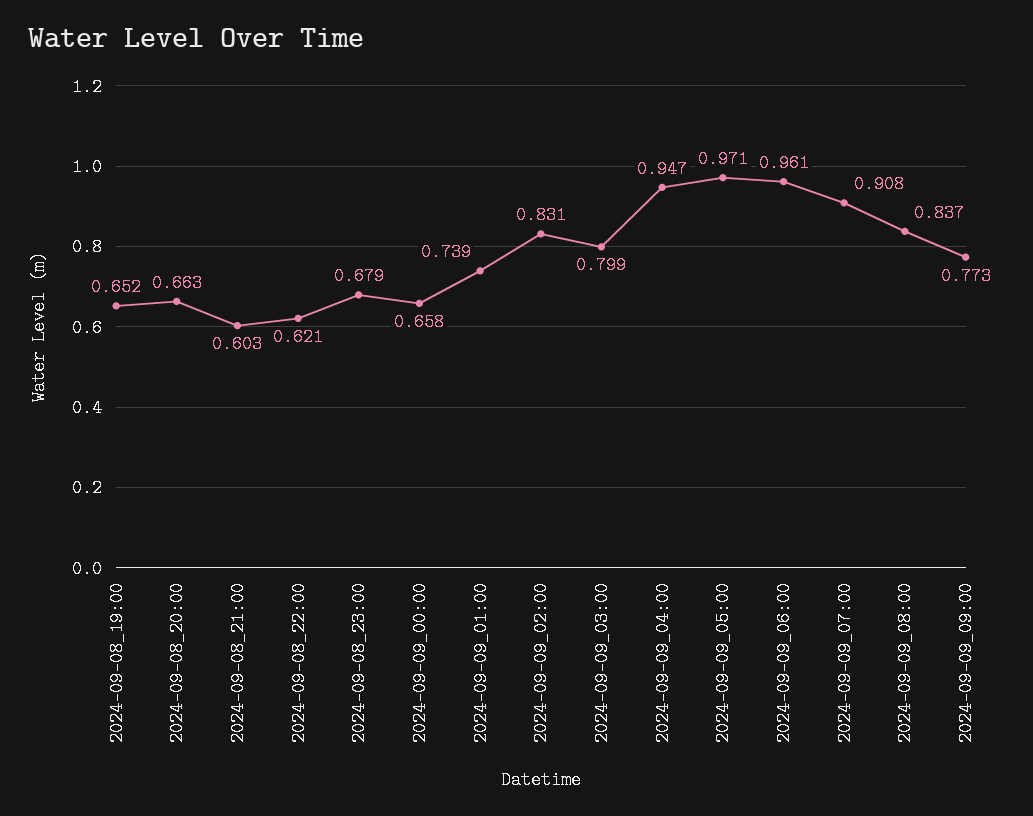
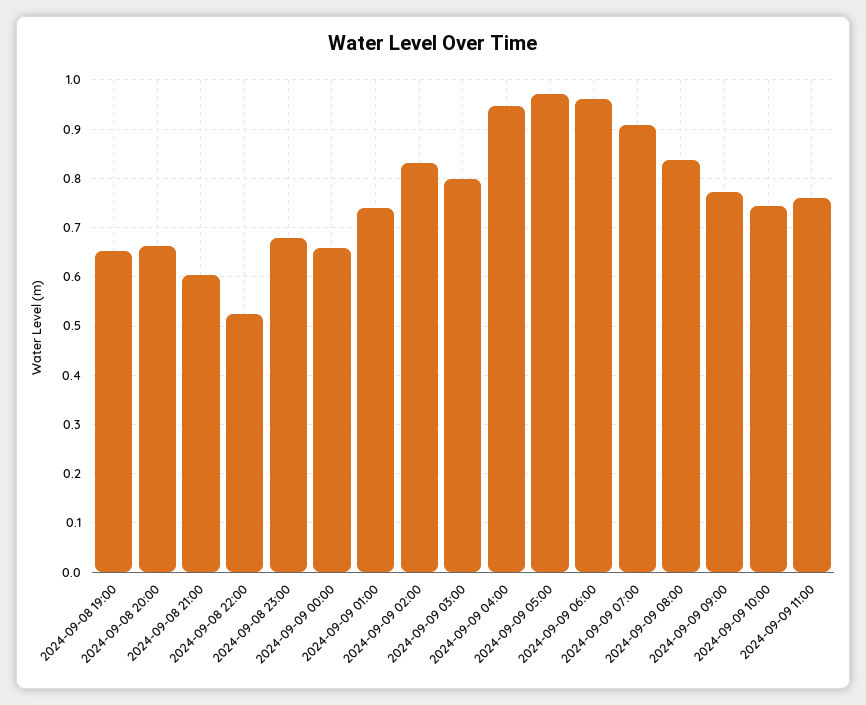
2024-09-08_22:00: 0.621 -> 0.52
2024-09-09 10:00: none -> 0.74
2024-09-09 11:00: none -> 0.76

